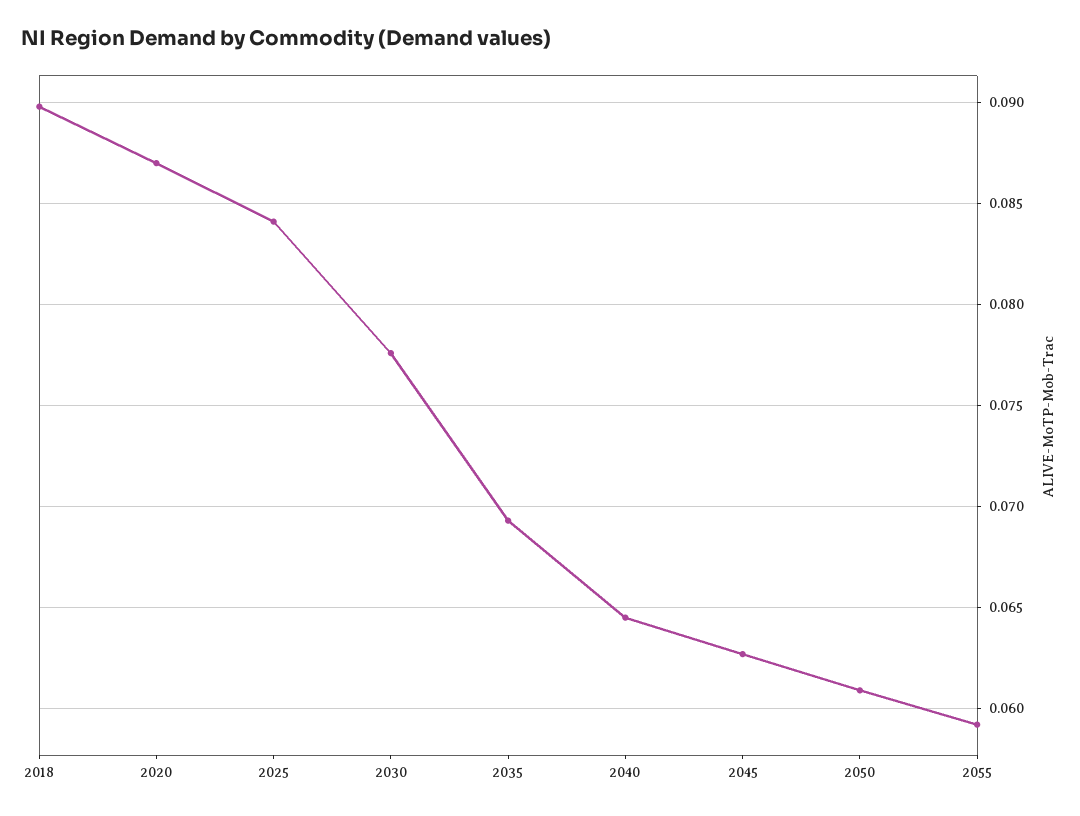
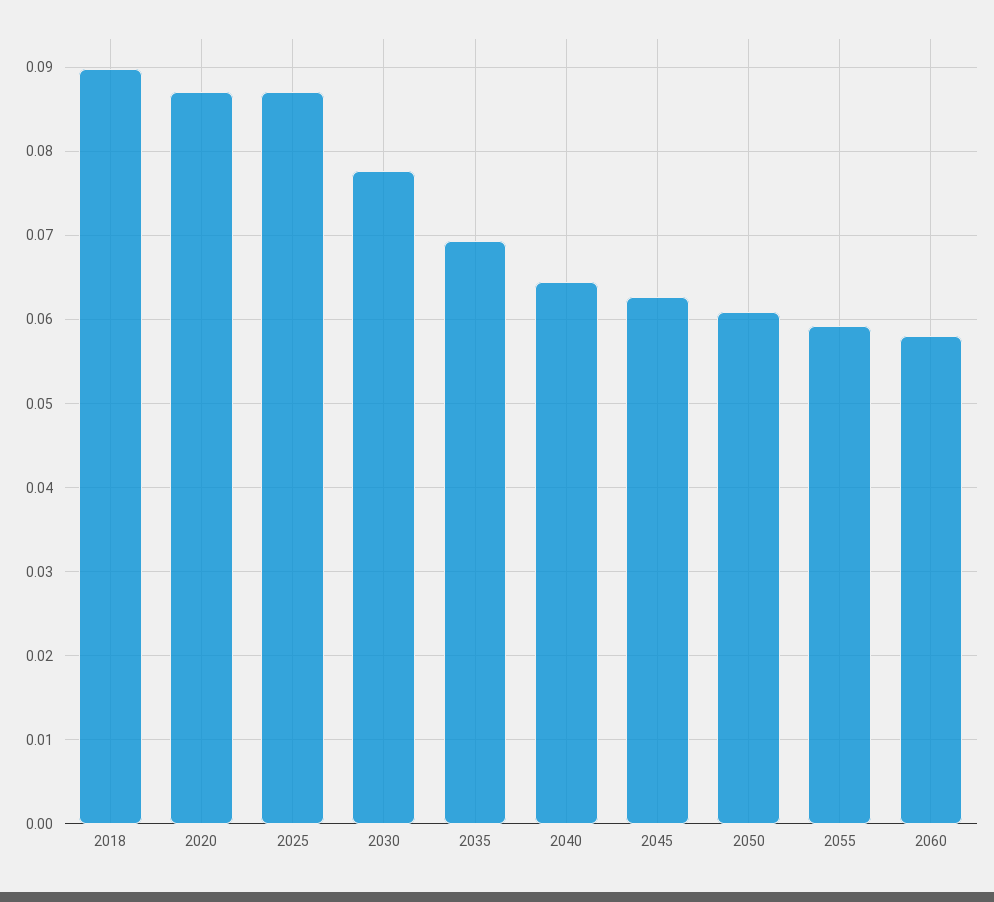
2025: 0.084 -> 0.087
2060: none -> 0.058

